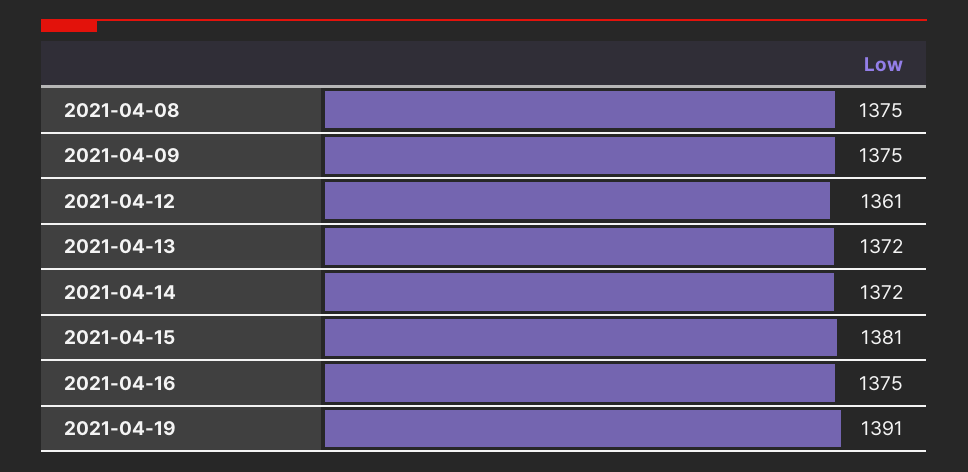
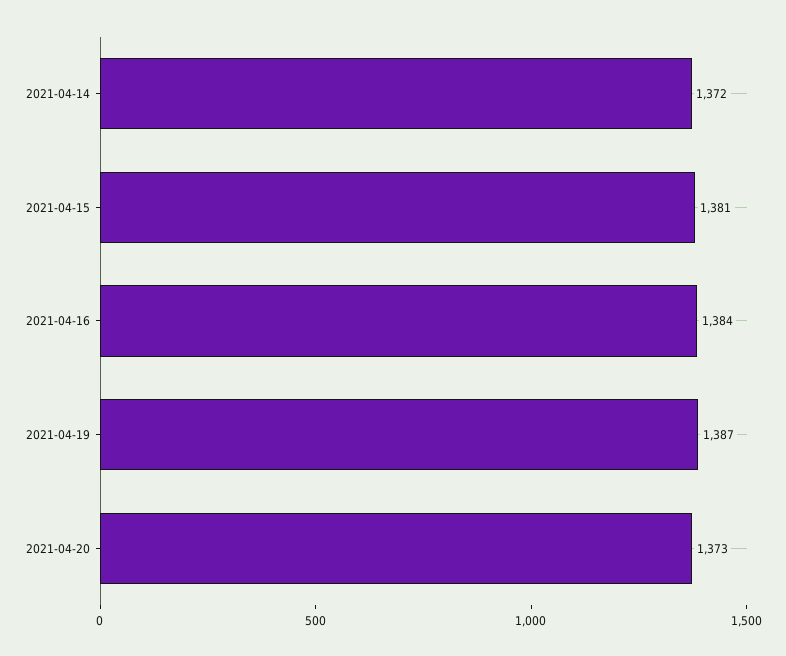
2021-04-08: 1375 -> none
2021-04-09: 1375 -> none
2021-04-12: 1361 -> none
2021-04-13: 1372 -> none
2021-04-16: 1375 -> 1384
2021-04-19: 1391 -> 1387
2021-04-20: none -> 1373

